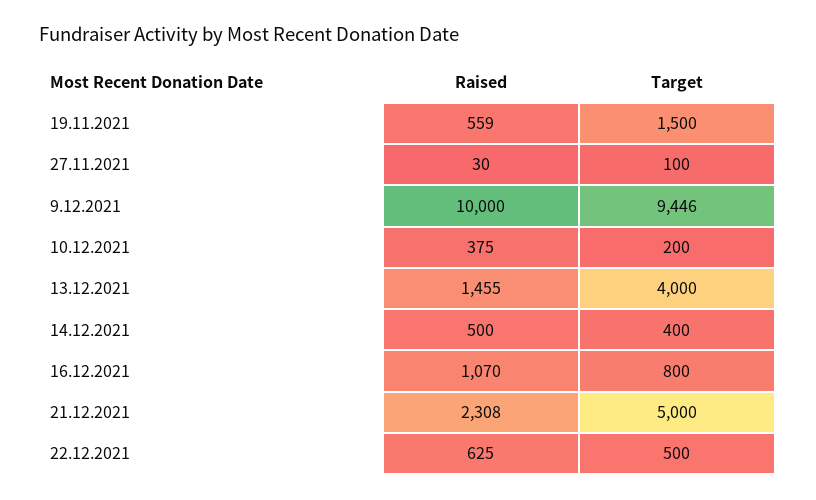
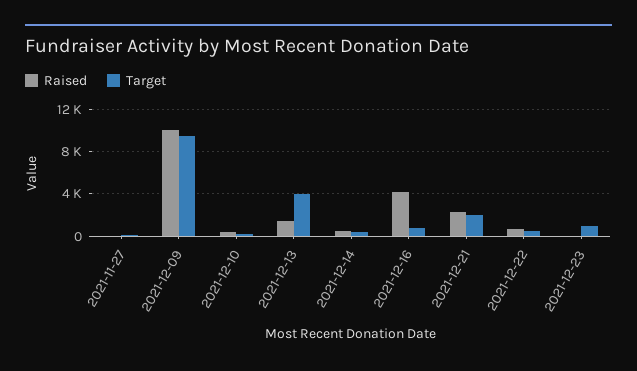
Raised, 19.11.2021: 559 -> none
Target, 19.11.2021: 1500 -> none
Raised, 16.12.2021: 1070 -> 4000
Target, 21.12.2021: 5000 -> 2000
Raised, 2021-12-23: none -> 0
Target, 2021-12-23: none -> 1000

